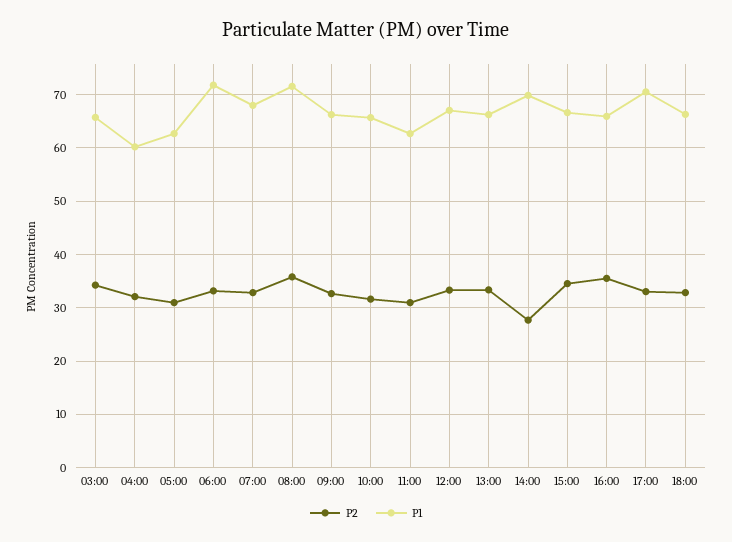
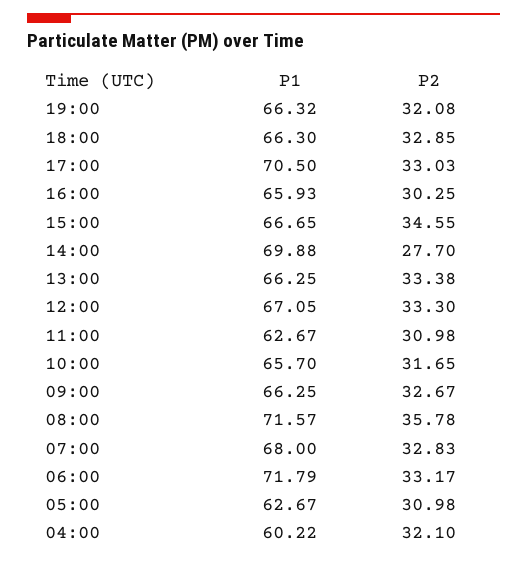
P2, 03:00: 34 -> none
P1, 03:00: 66 -> none
P2, 16:00: 36 -> 30.25
P1, 19:00: none -> 66.32
P2, 19:00: none -> 32.08

